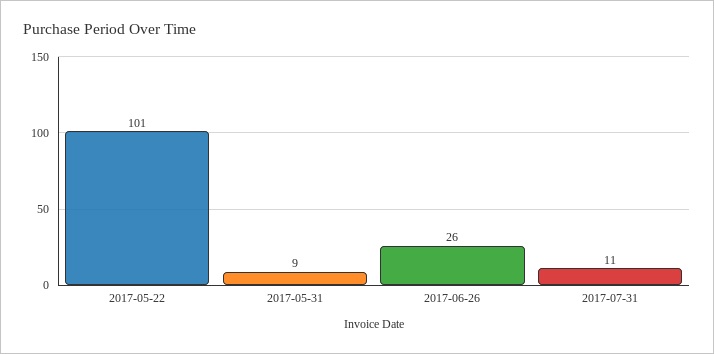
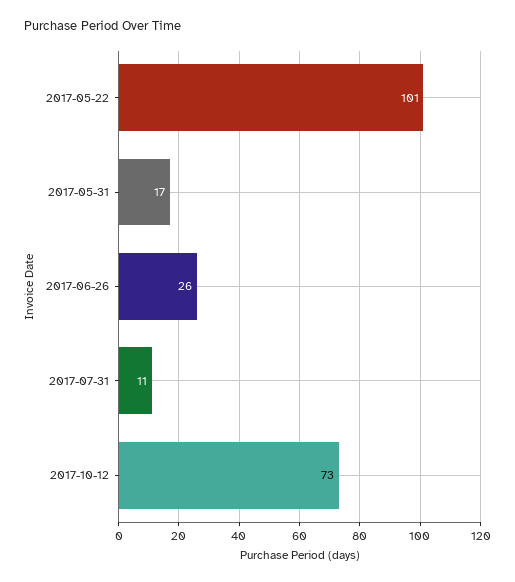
2017-05-31: 9 -> 17
2017-10-12: none -> 73

